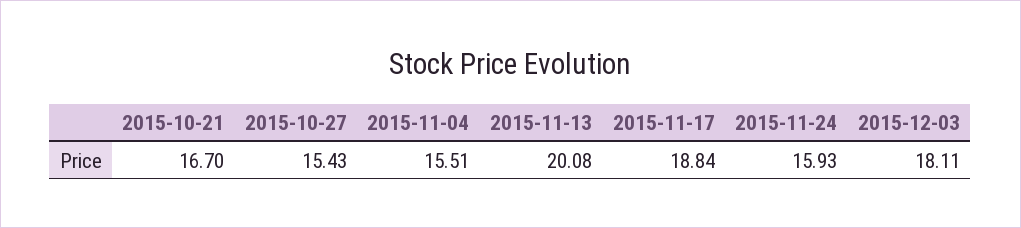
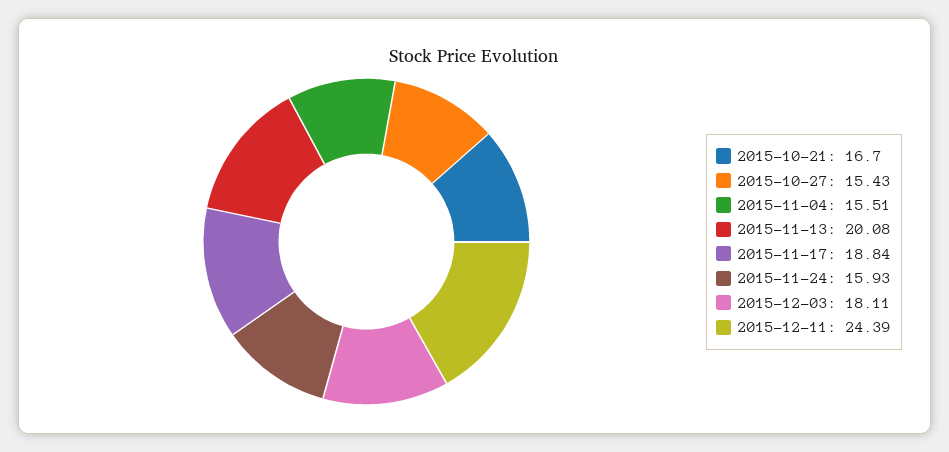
2015-12-11: none -> 24.39

